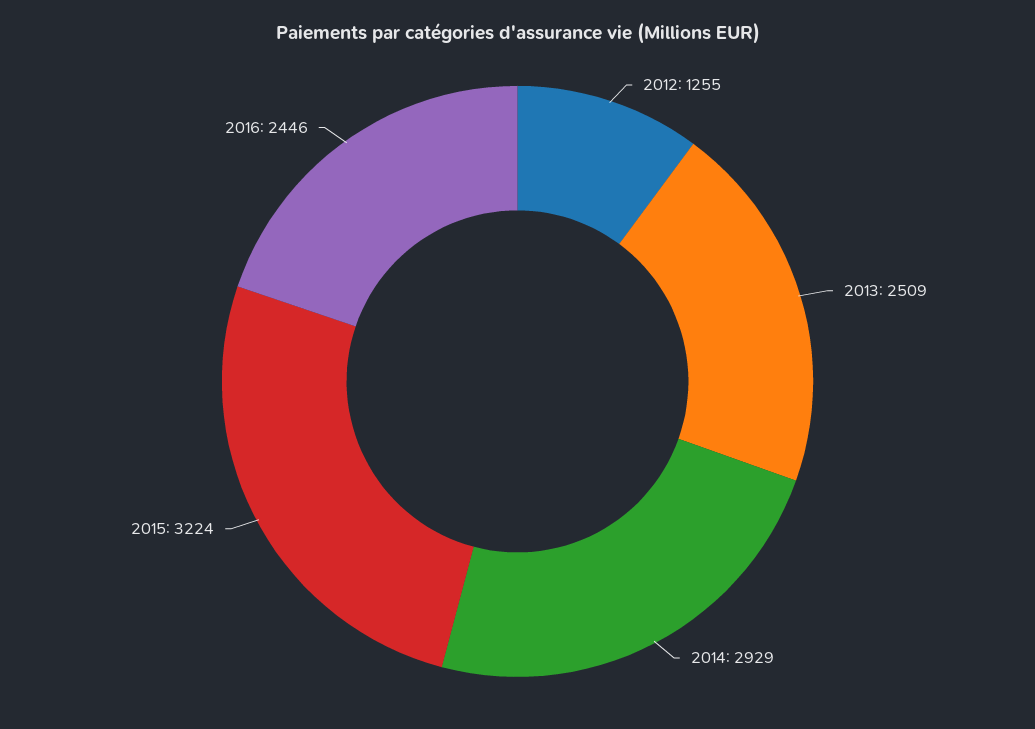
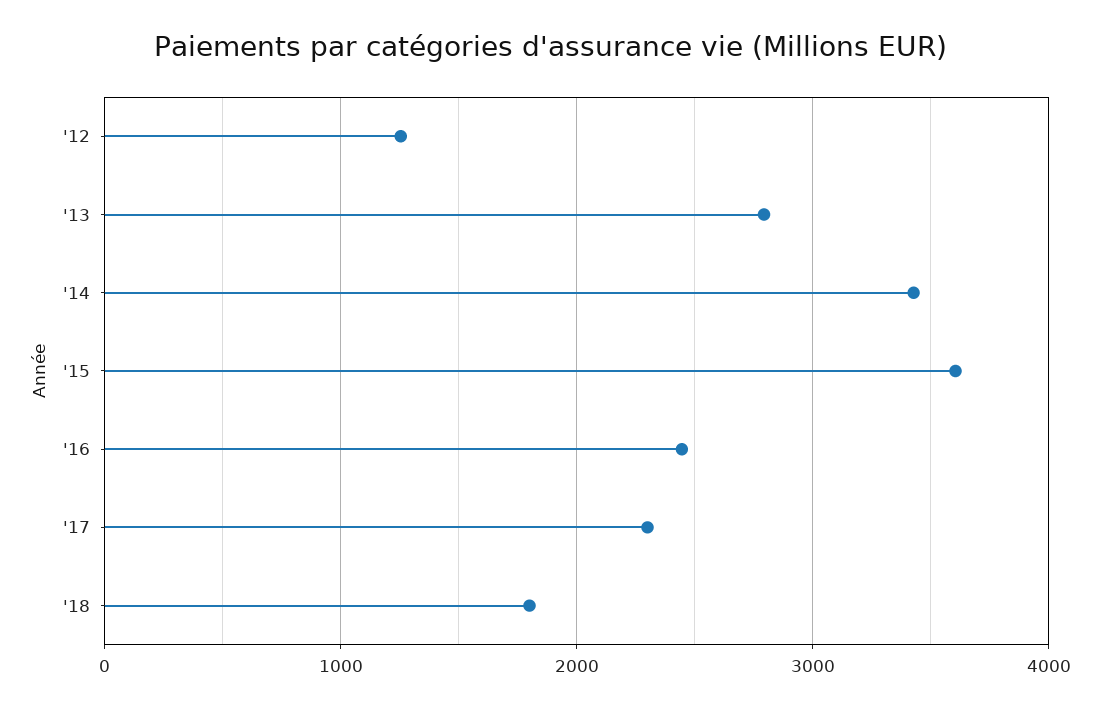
2013: 2509 -> 2800
2014: 2929 -> 3400
2015: 3224 -> 3600
'17: none -> 2300
'18: none -> 1800

